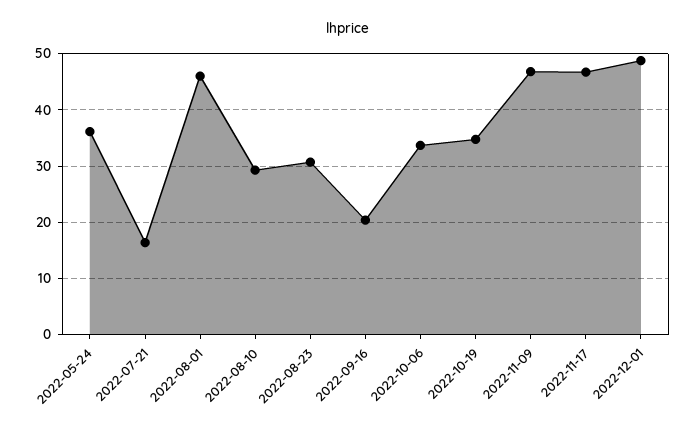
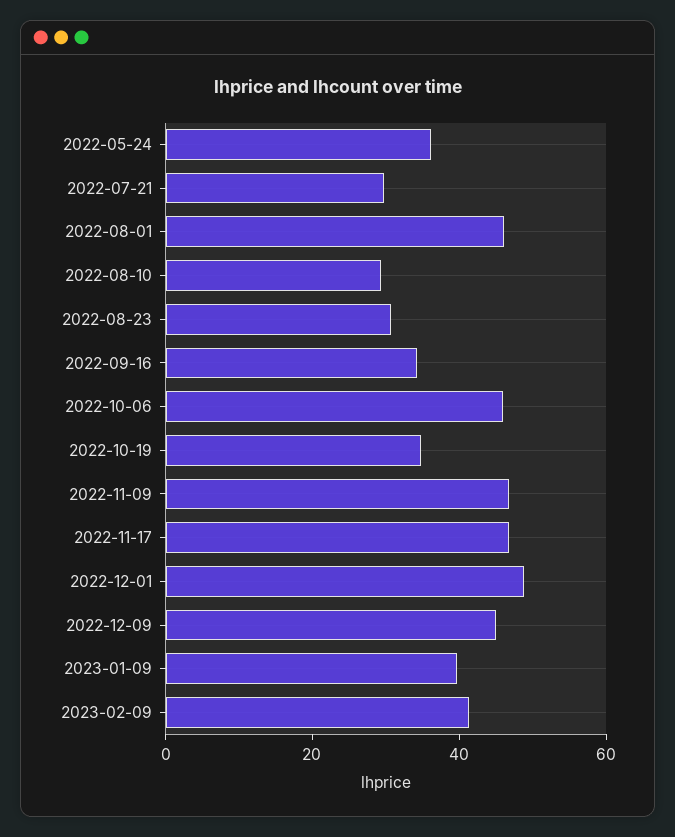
2022-07-21: 16 -> 30
2022-09-16: 20 -> 35
2022-10-06: 34 -> 45
2022-12-09: none -> 45
2023-01-09: none -> 40
2023-02-09: none -> 40

